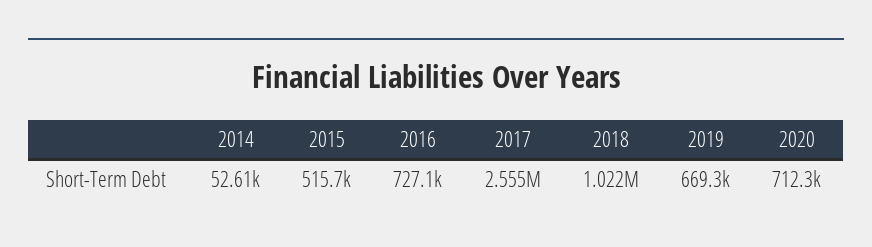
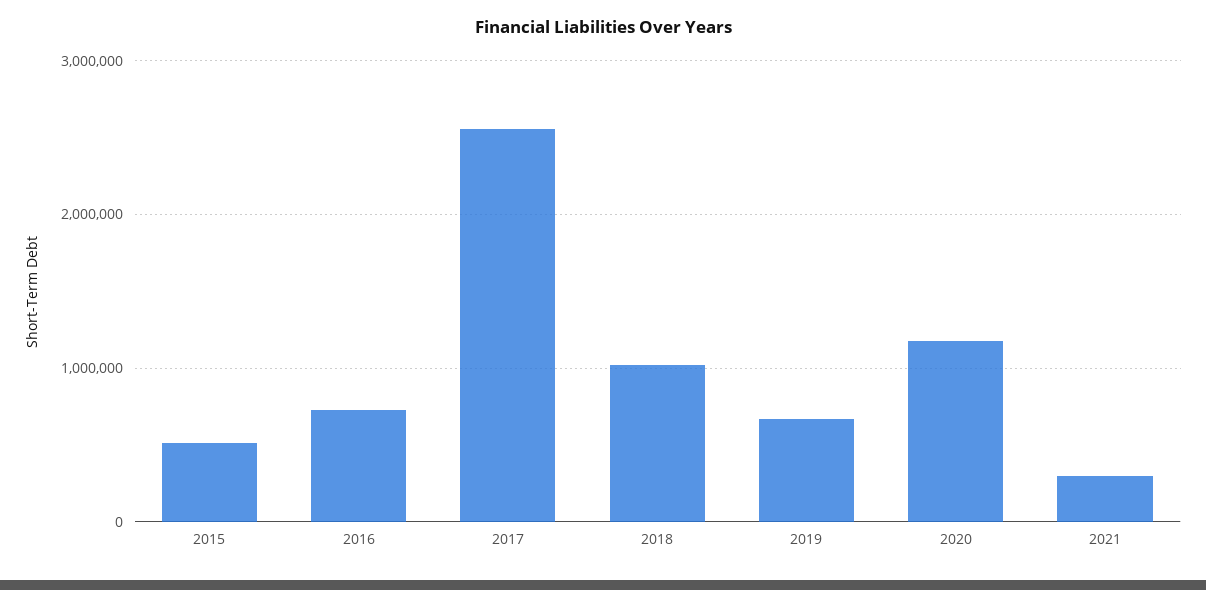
2014: 52610 -> none
2020: 712300 -> 1200000
2021: none -> 300000

